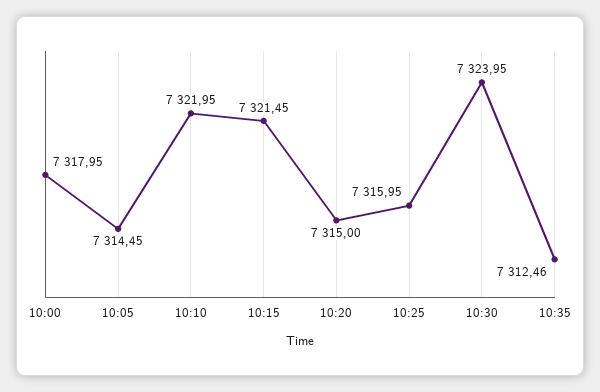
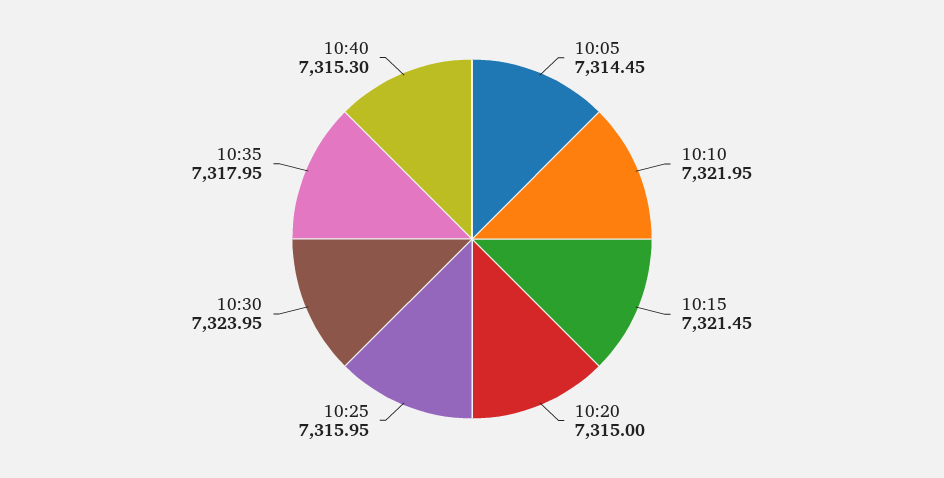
10:00: 7317.95 -> none
10:35: 7312.46 -> 7317.95
10:40: none -> 7315.3

